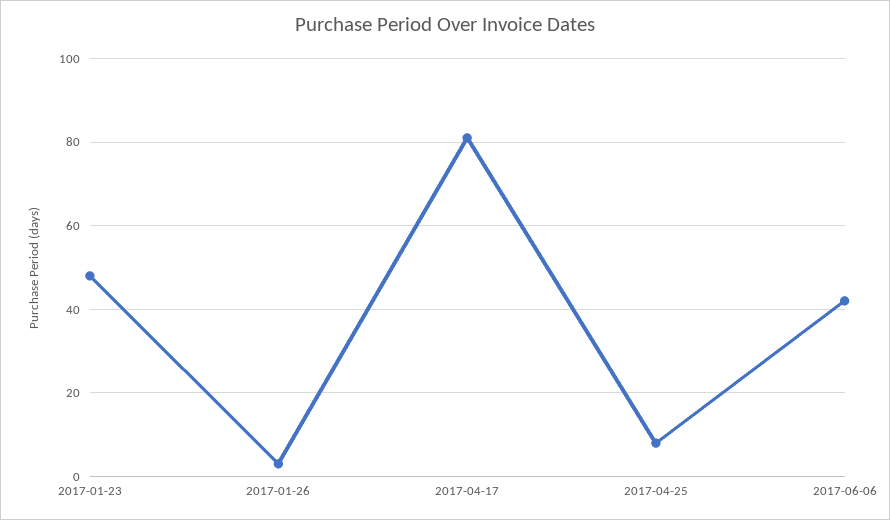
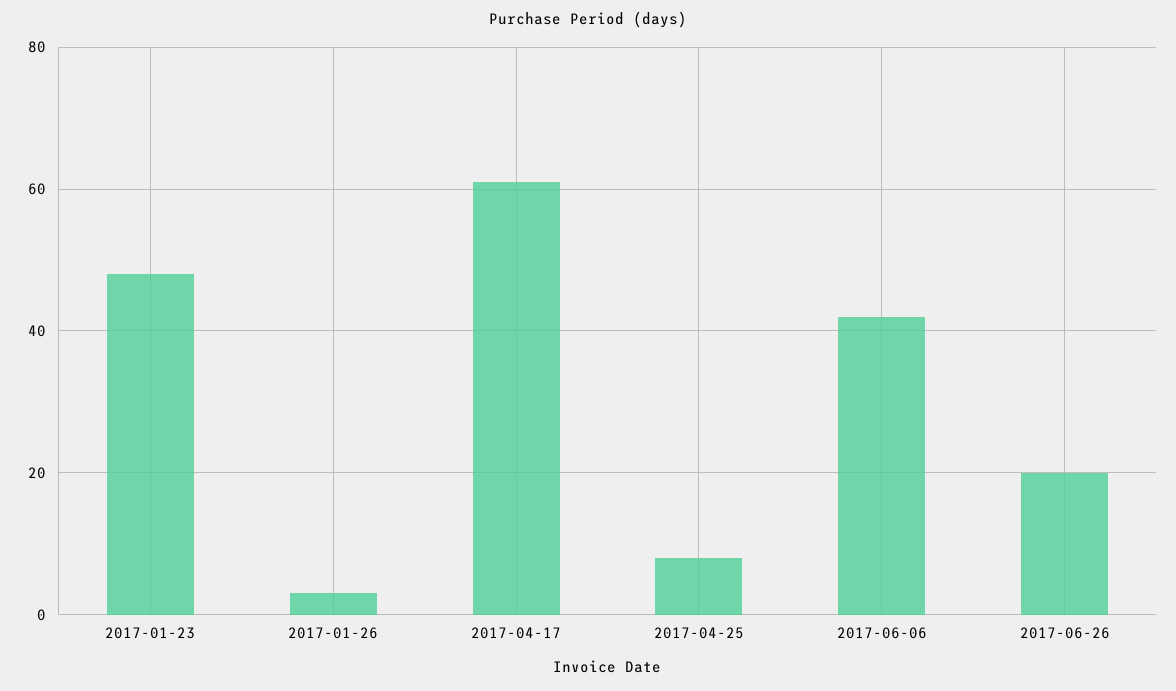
2017-04-17: 80 -> 60
2017-06-26: none -> 20

